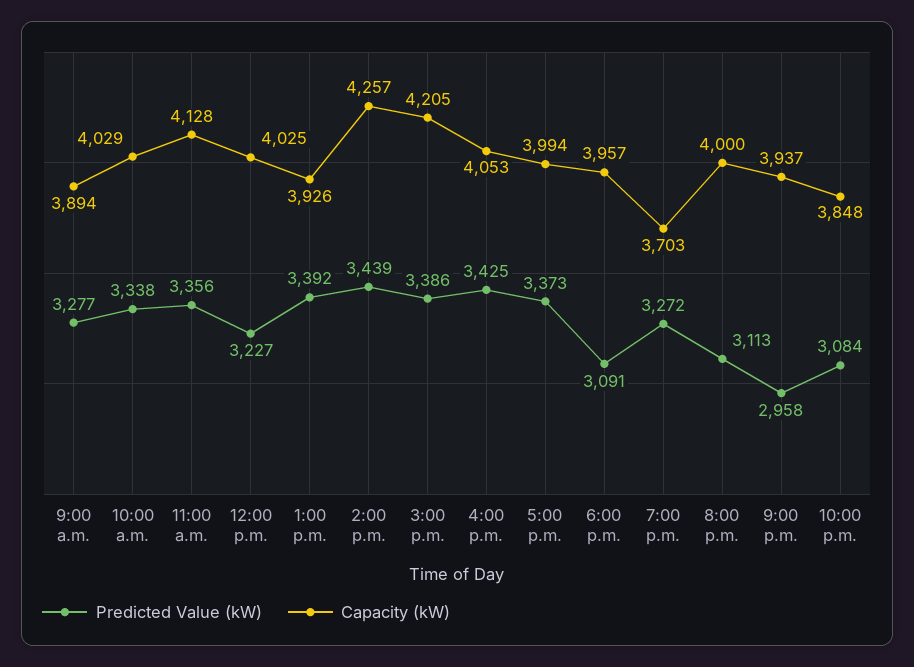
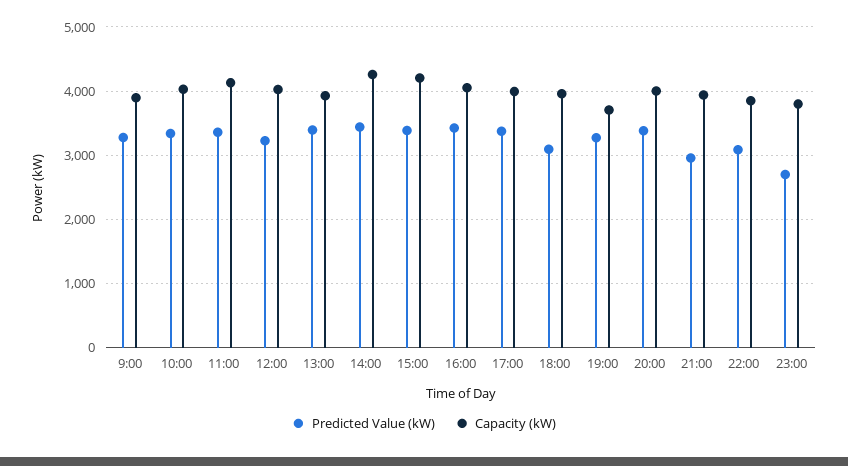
Predicted Value (kW), 8:00 p.m.: 3113 -> 3400
Predicted Value (kW), 23:00: none -> 2700
Capacity (kW), 23:00: none -> 3800

